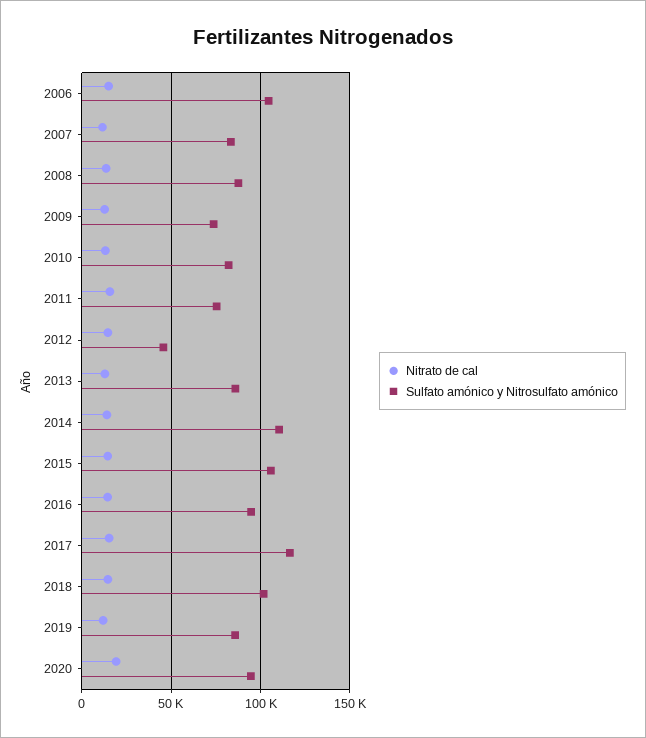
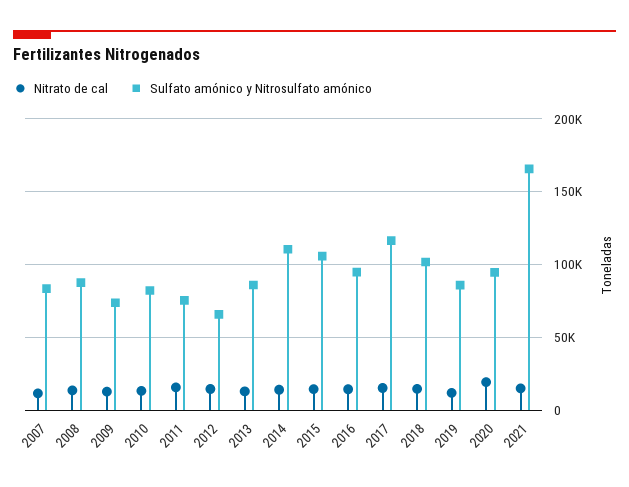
Nitrato de cal, 2006: 15000 -> none
Sulfato amónico y Nitrosulfato amónico, 2006: 105000 -> none
Sulfato amónico y Nitrosulfato amónico, 2012: 45000 -> 65000
Nitrato de cal, 2021: none -> 15000
Sulfato amónico y Nitrosulfato amónico, 2021: none -> 165000

